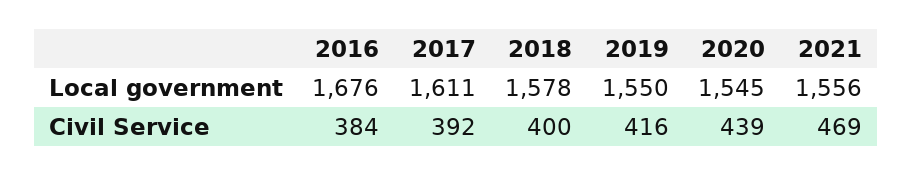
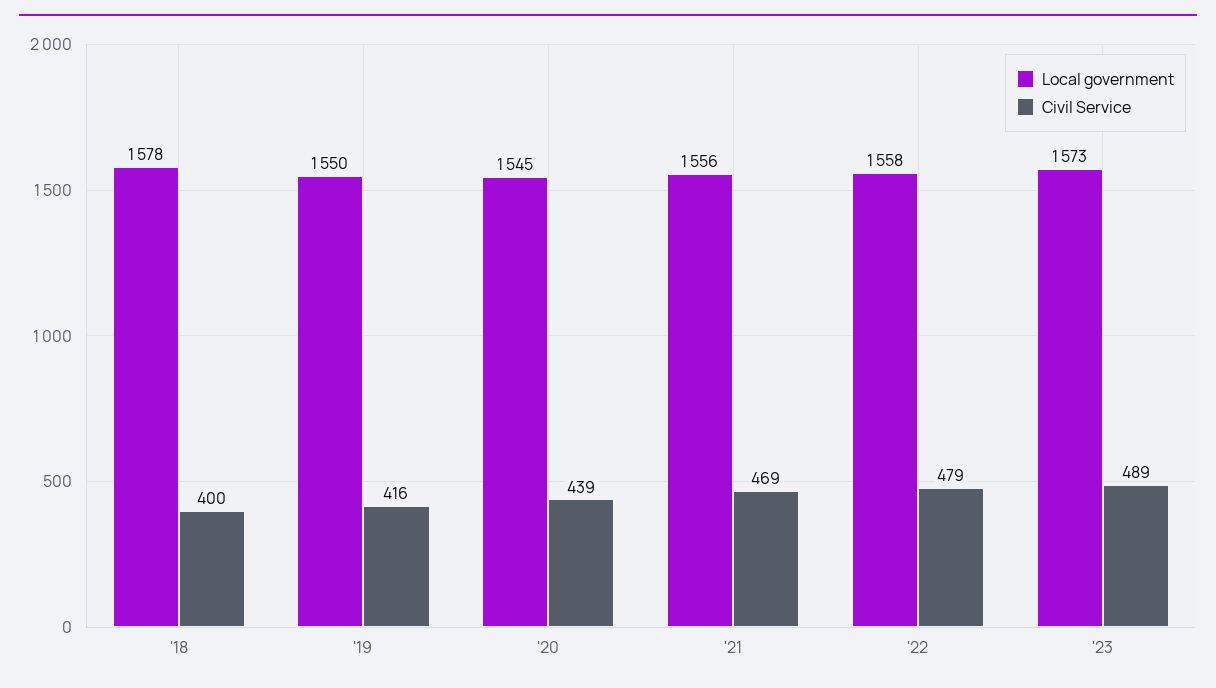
Local government, 2016: 1676 -> none
Local government, 2017: 1611 -> none
Civil Service, 2016: 384 -> none
Civil Service, 2017: 392 -> none
Local government, '22: none -> 1558
Civil Service, '22: none -> 479
Local government, '23: none -> 1573
Civil Service, '23: none -> 489

